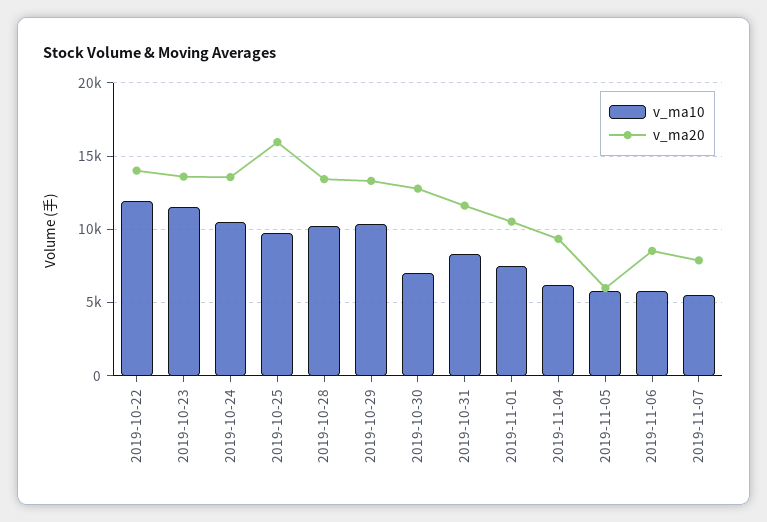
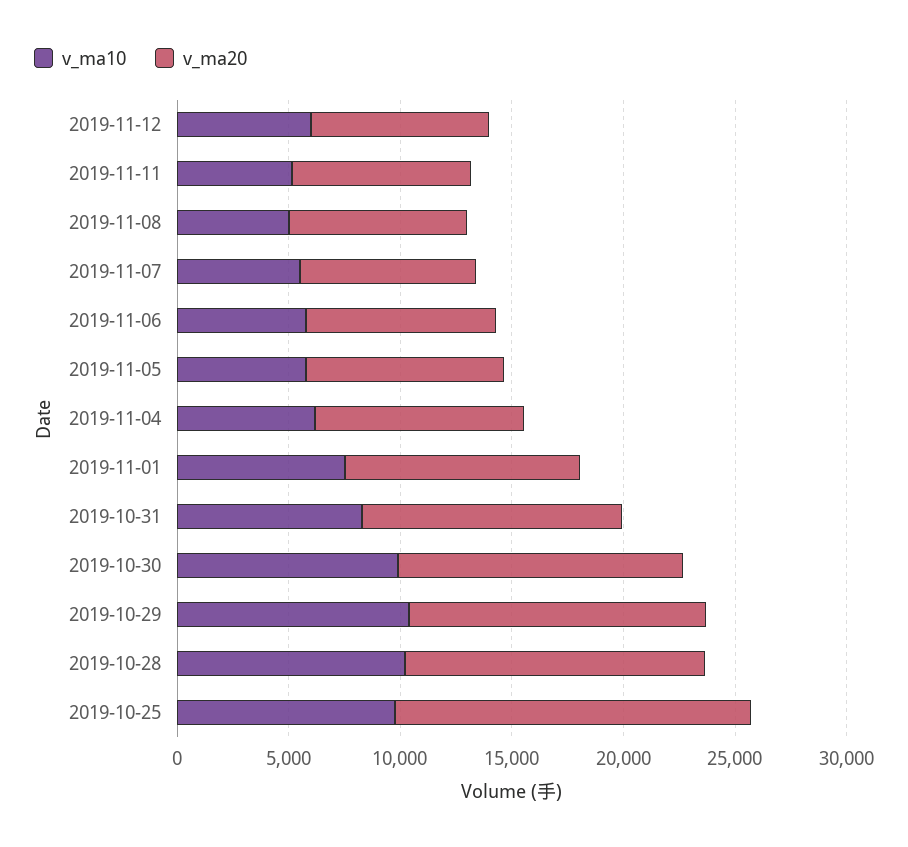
v_ma10, 2019-10-22: 12000 -> none
v_ma20, 2019-10-22: 14000 -> none
v_ma10, 2019-10-23: 11500 -> none
v_ma20, 2019-10-23: 13500 -> none
v_ma10, 2019-10-24: 10500 -> none
v_ma20, 2019-10-24: 13500 -> none
v_ma10, 2019-10-30: 7000 -> 10000
v_ma20, 2019-11-05: 6000 -> 9000
v_ma10, 2019-11-12: none -> 6000
v_ma20, 2019-11-12: none -> 8000
v_ma10, 2019-11-11: none -> 5000
v_ma20, 2019-11-11: none -> 8000
v_ma10, 2019-11-08: none -> 5000
v_ma20, 2019-11-08: none -> 8000

